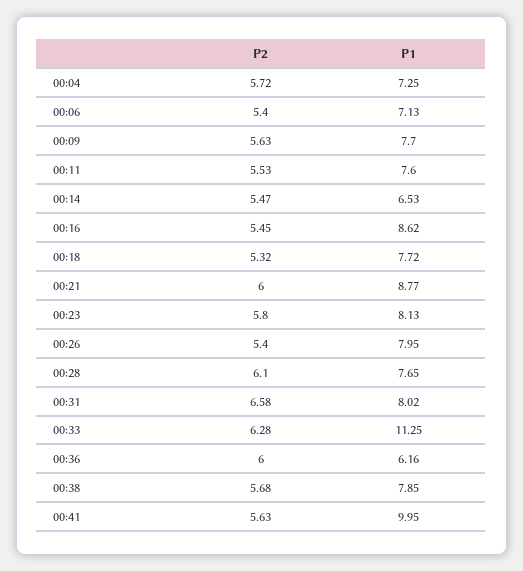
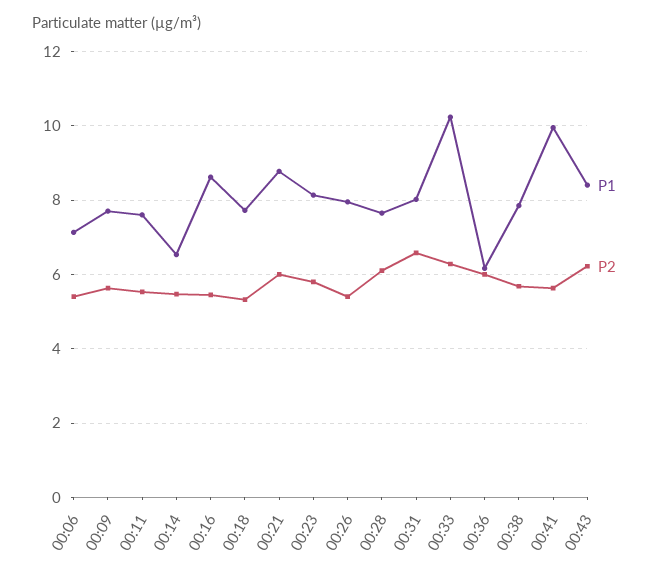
P2, 00:04: 5.72 -> none
P1, 00:04: 7.25 -> none
P1, 00:33: 11.25 -> 10.2
P1, 00:43: none -> 8.4
P2, 00:43: none -> 6.2

